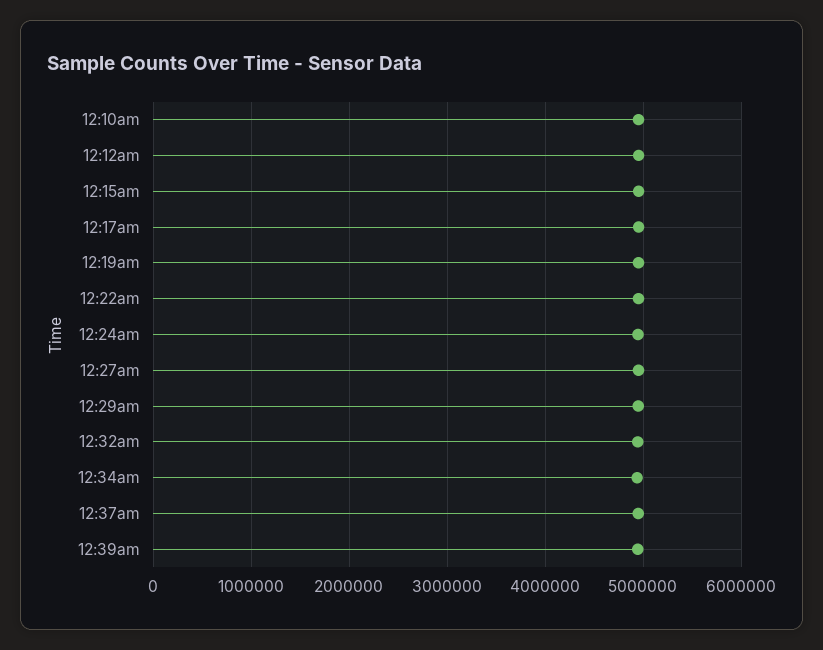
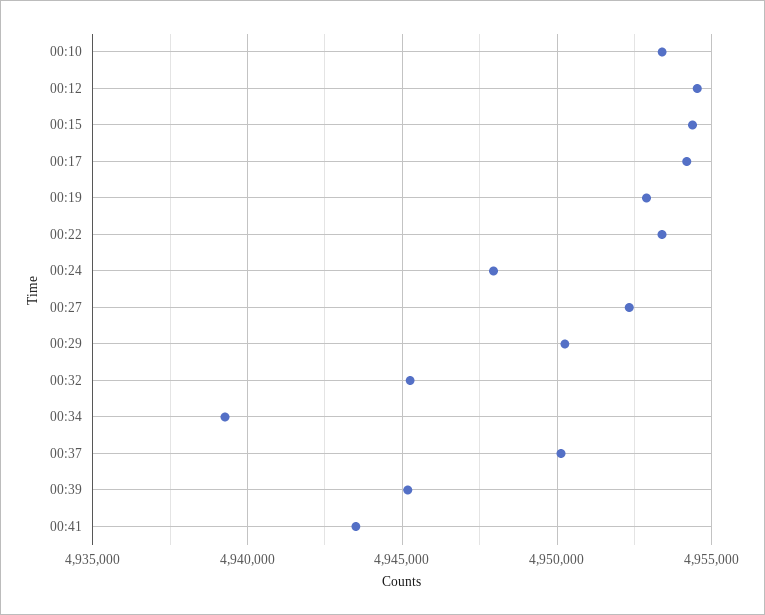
00:41: none -> 4943500

